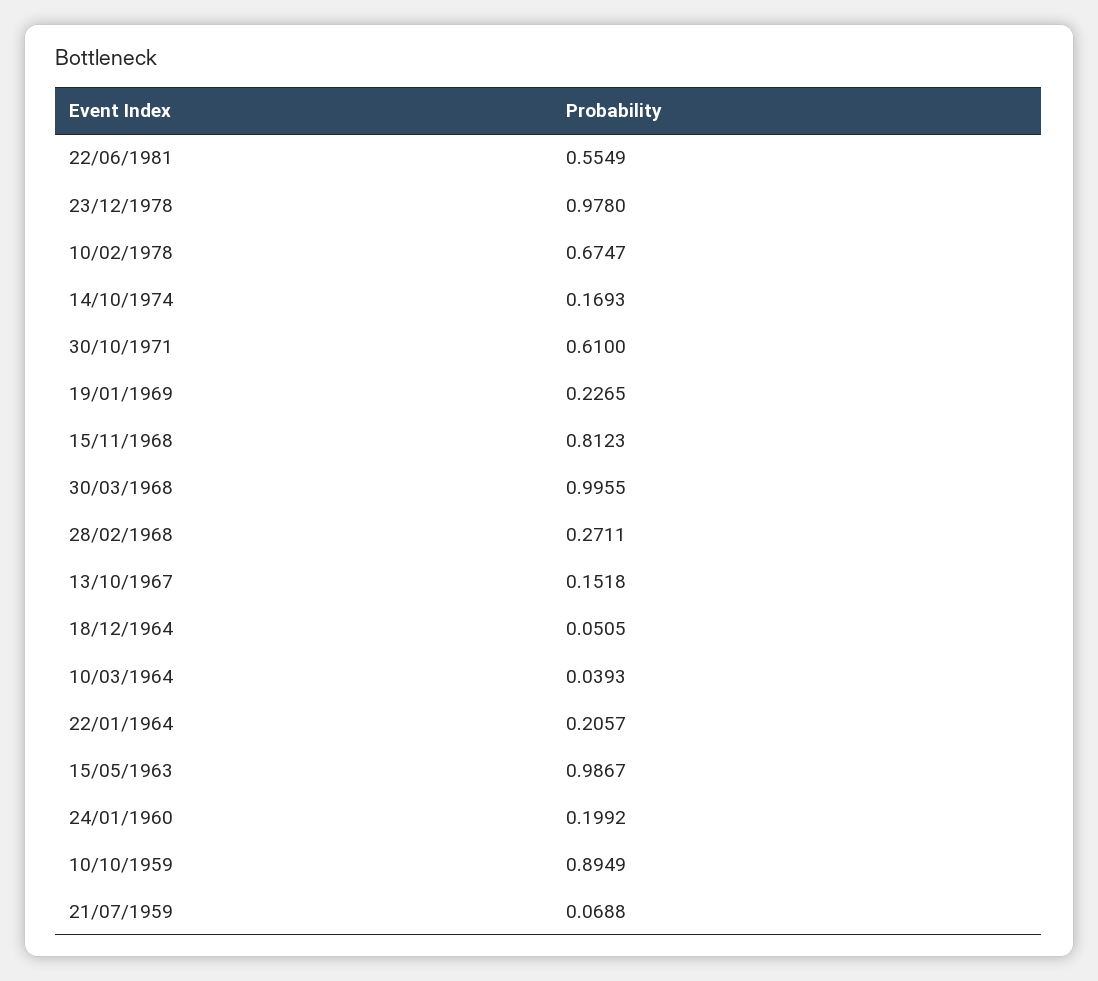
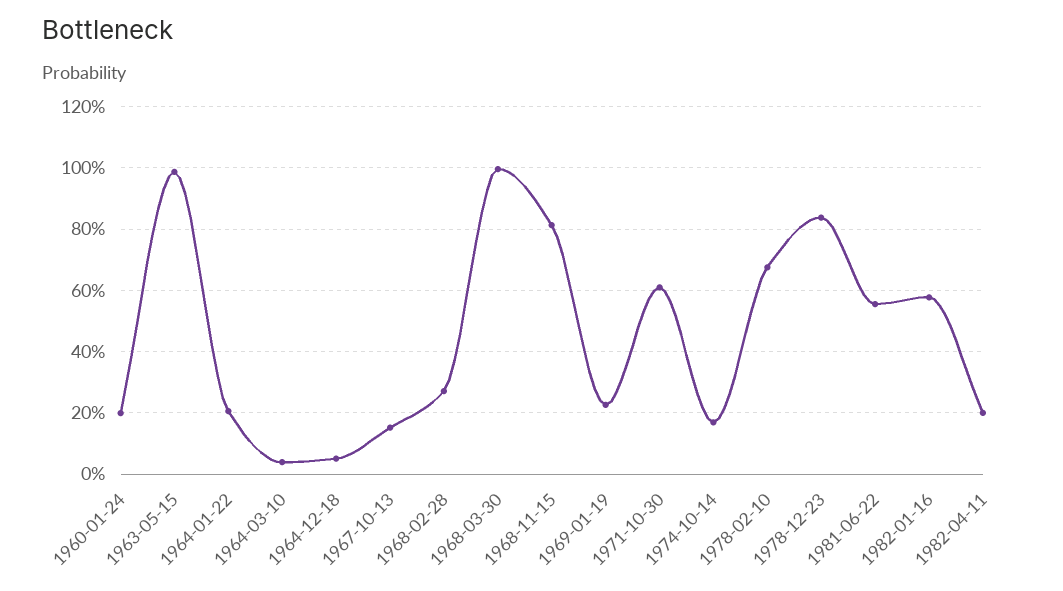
23/12/1978: 0.978 -> 0.84
10/10/1959: 0.8949 -> none
21/07/1959: 0.0688 -> none
1982-01-16: none -> 0.58
1982-04-11: none -> 0.2

